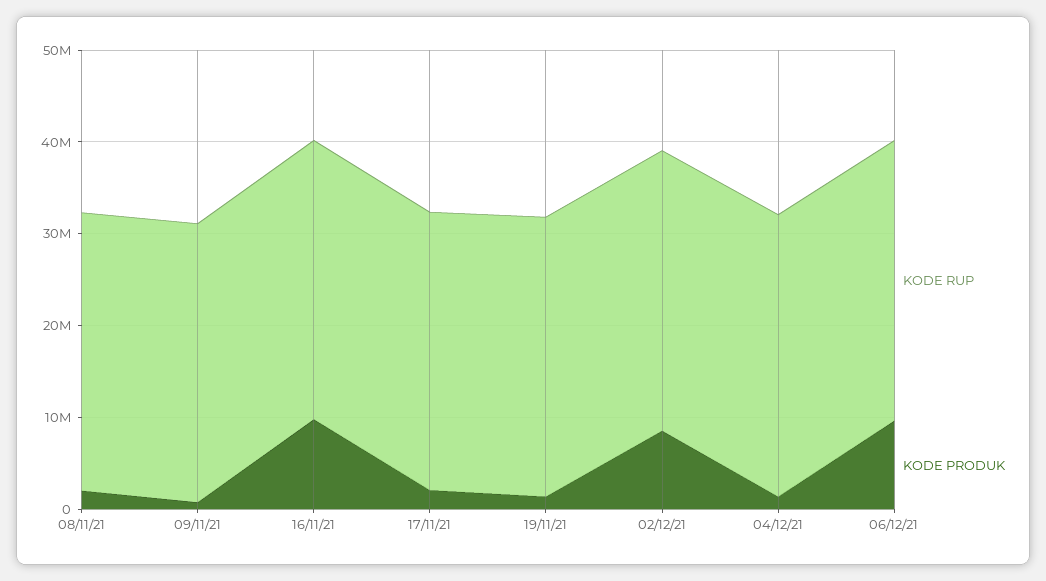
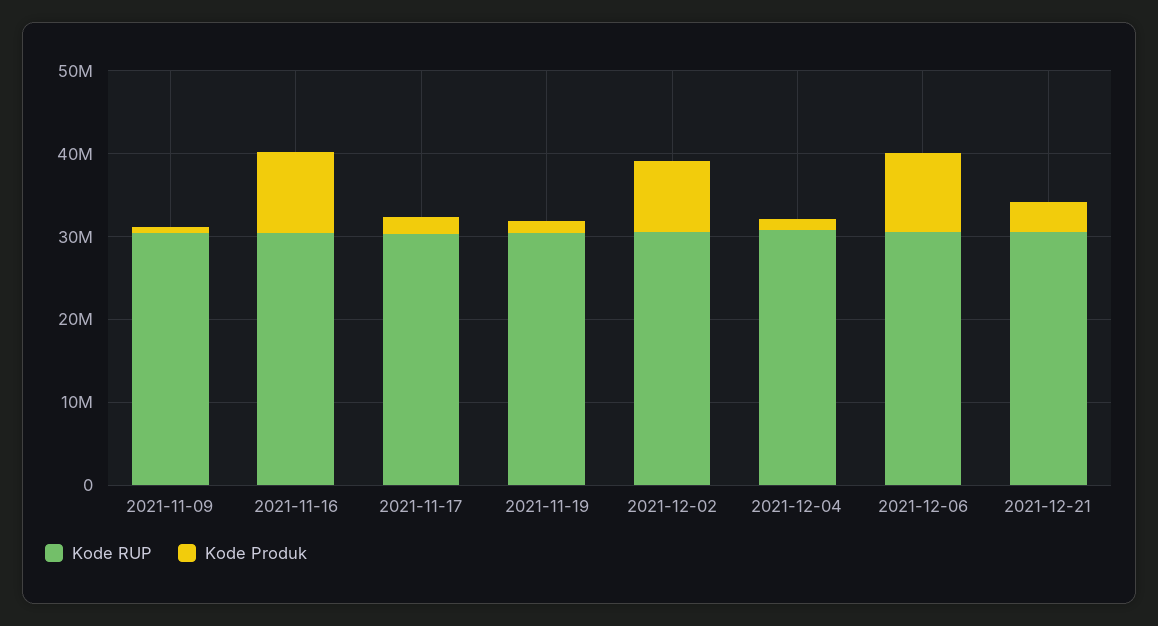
KODE RUP, 08/11/21: 30000000 -> none
KODE PRODUK, 08/11/21: 2000000 -> none
KODE RUP, 2021-12-21: none -> 30000000
KODE PRODUK, 2021-12-21: none -> 4000000

